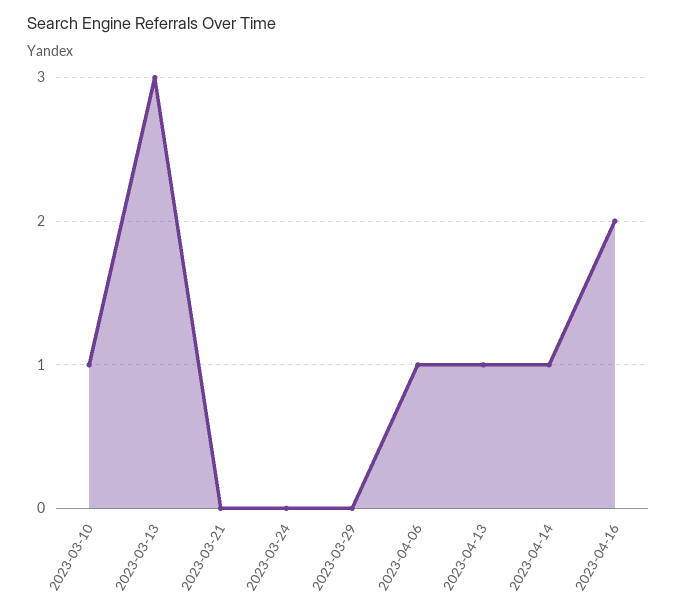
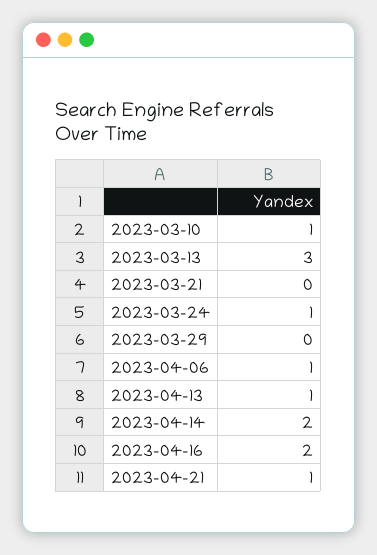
2023-03-24: 0 -> 1
2023-04-14: 1 -> 2
2023-04-21: none -> 1

